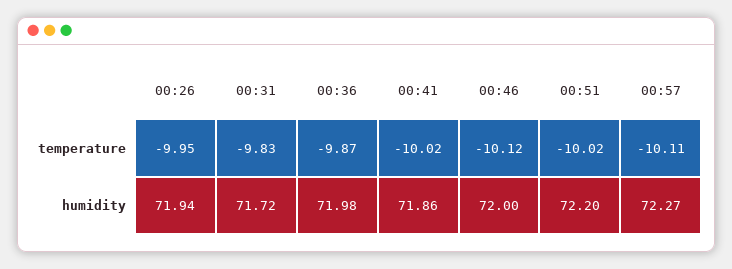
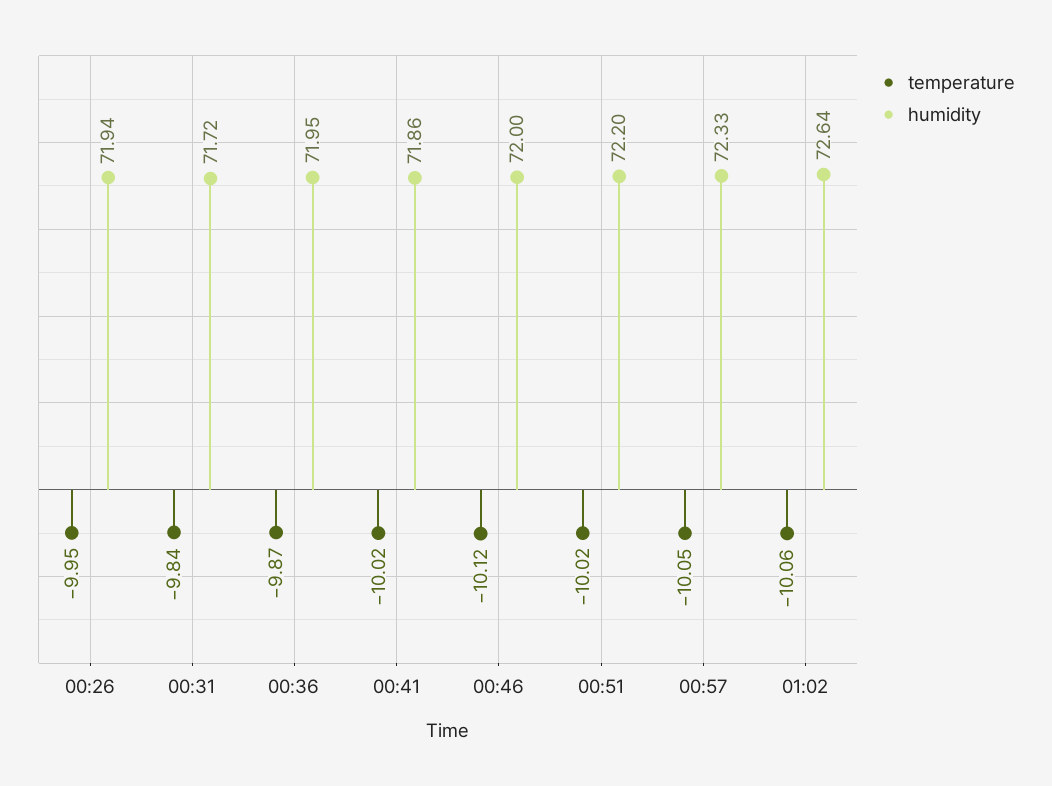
temperature, 00:31: -9.83 -> -9.84
temperature, 00:57: -10.11 -> -10.05
humidity, 00:36: 71.98 -> 71.95
humidity, 00:57: 72.27 -> 72.33
temperature, 01:02: none -> -10.06
humidity, 01:02: none -> 72.64

